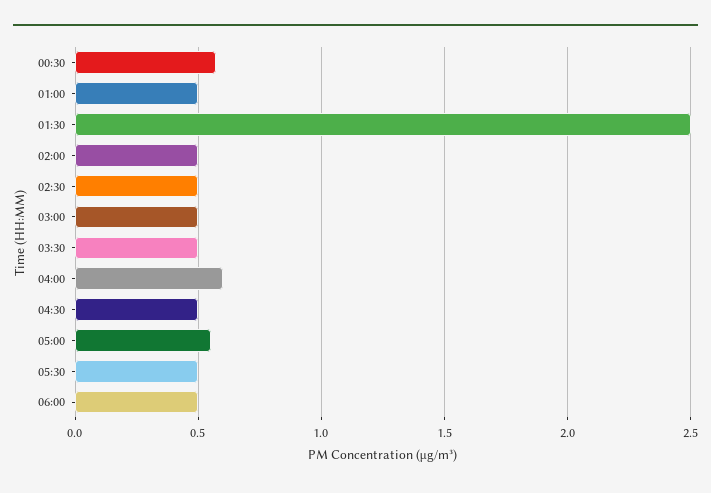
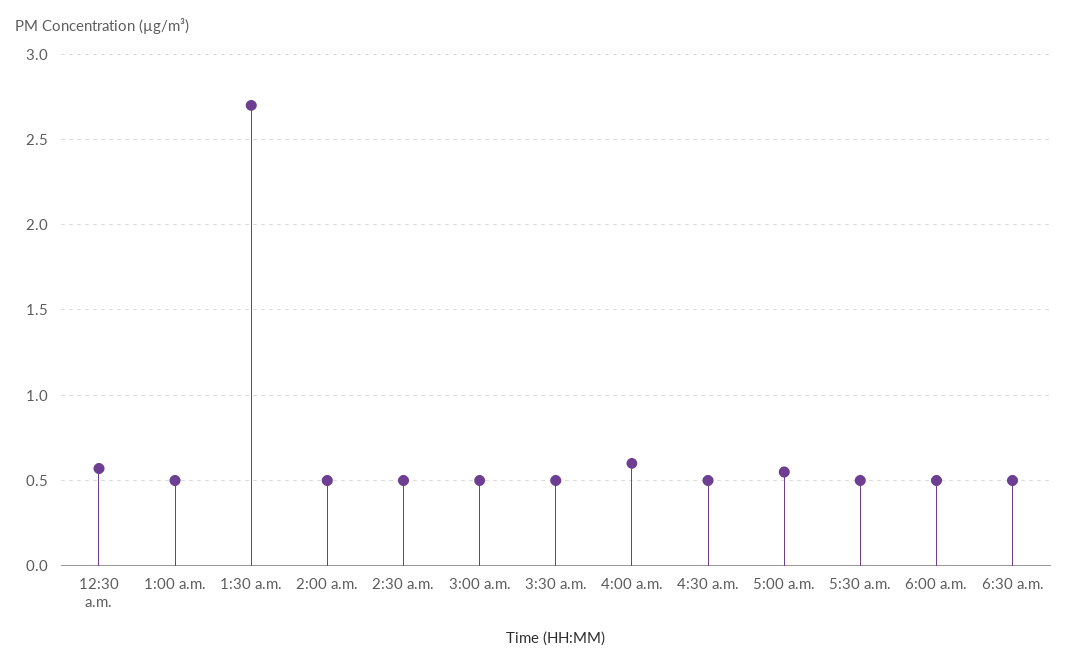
01:30: 2.5 -> 2.7
6:30 a.m.: none -> 0.5

